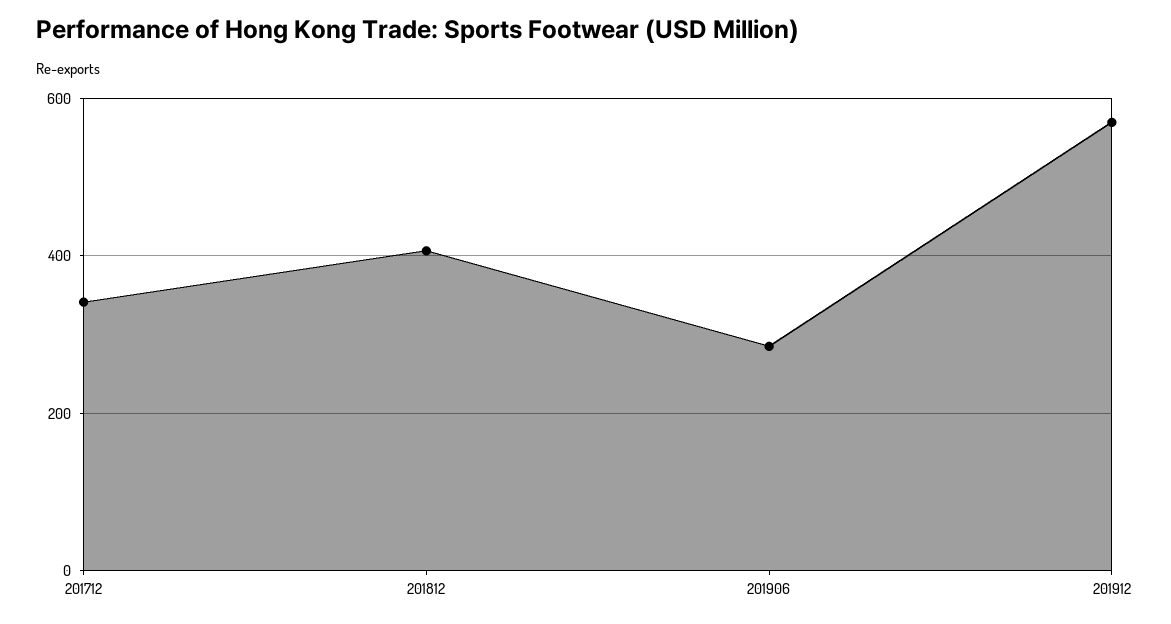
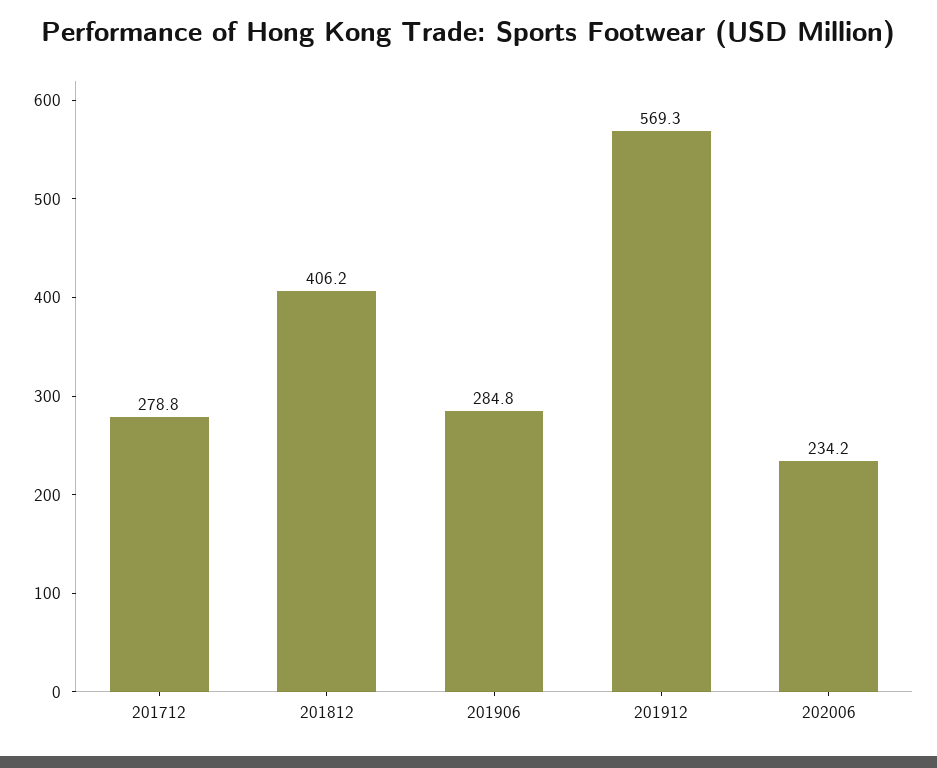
201712: 340 -> 278.8
202006: none -> 234.2

